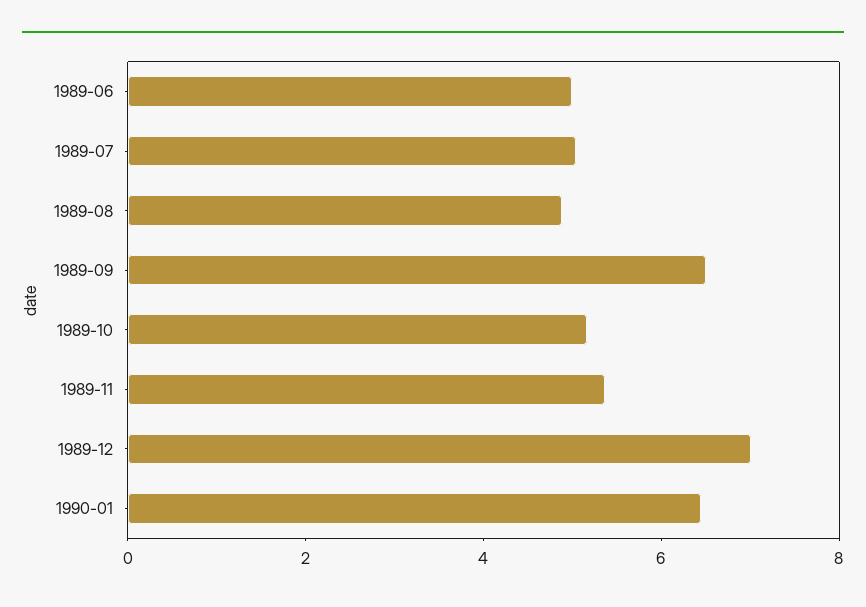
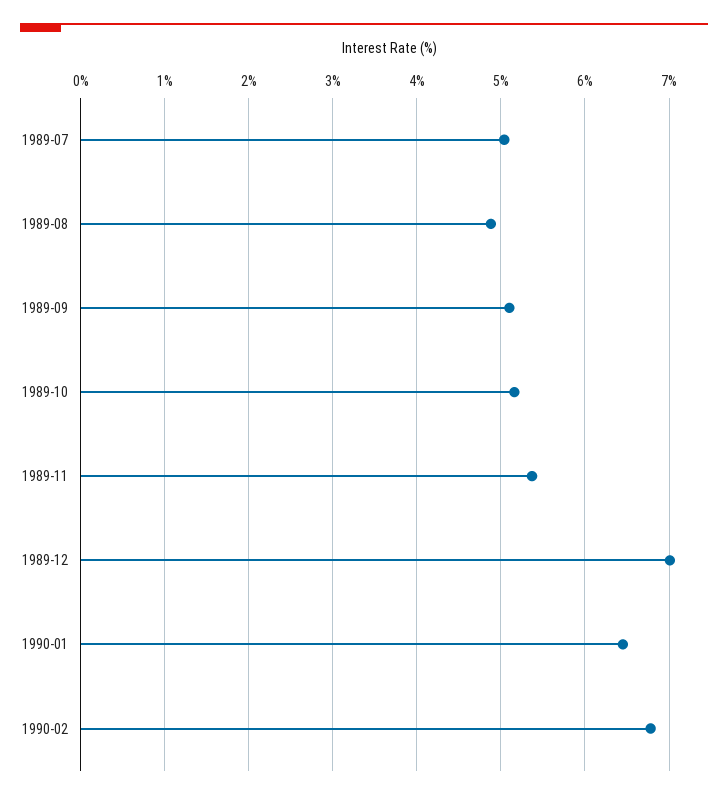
1989-06: 5 -> none
1989-09: 6.5 -> 5.1
1990-02: none -> 6.8

